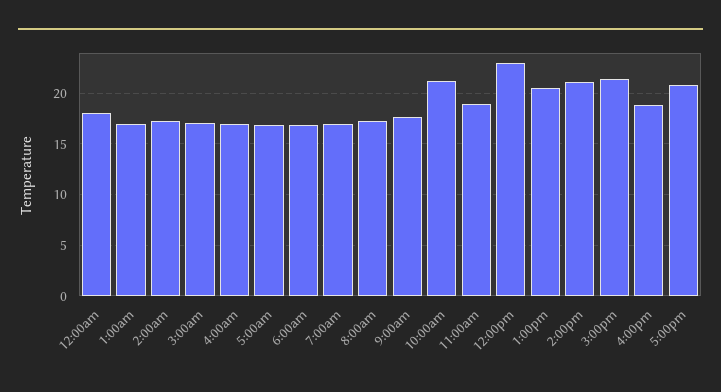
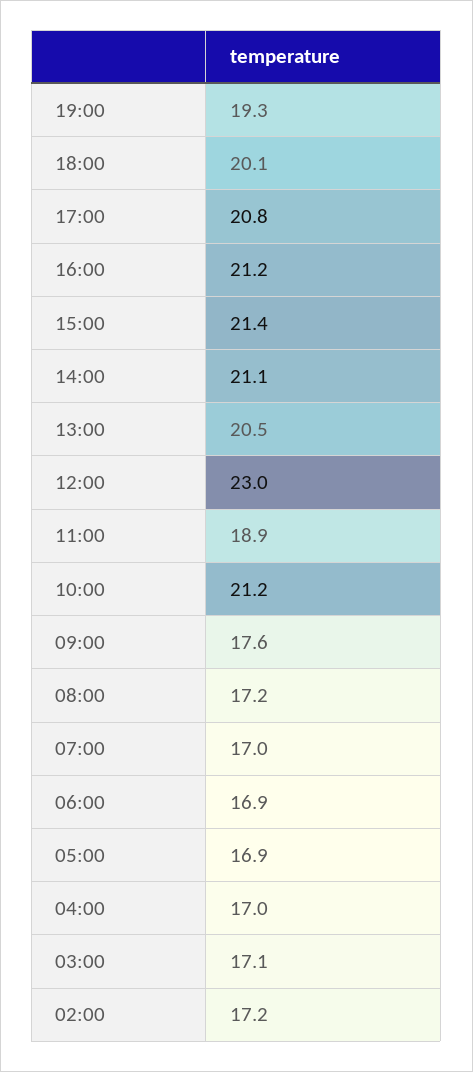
12:00am: 18 -> none
1:00am: 17 -> none
4:00pm: 19 -> 21.2
19:00: none -> 19.3
18:00: none -> 20.1

